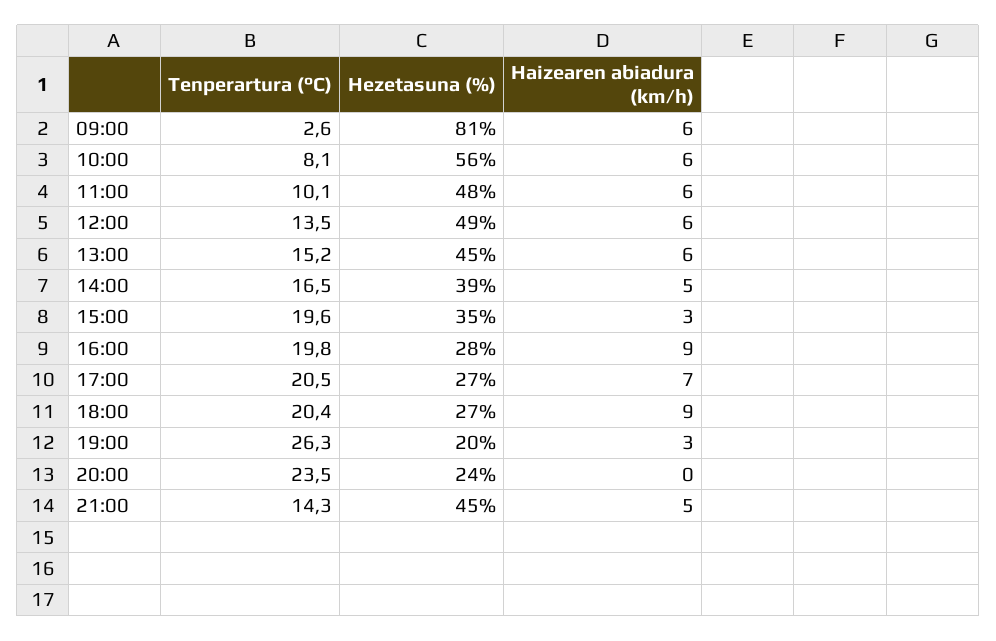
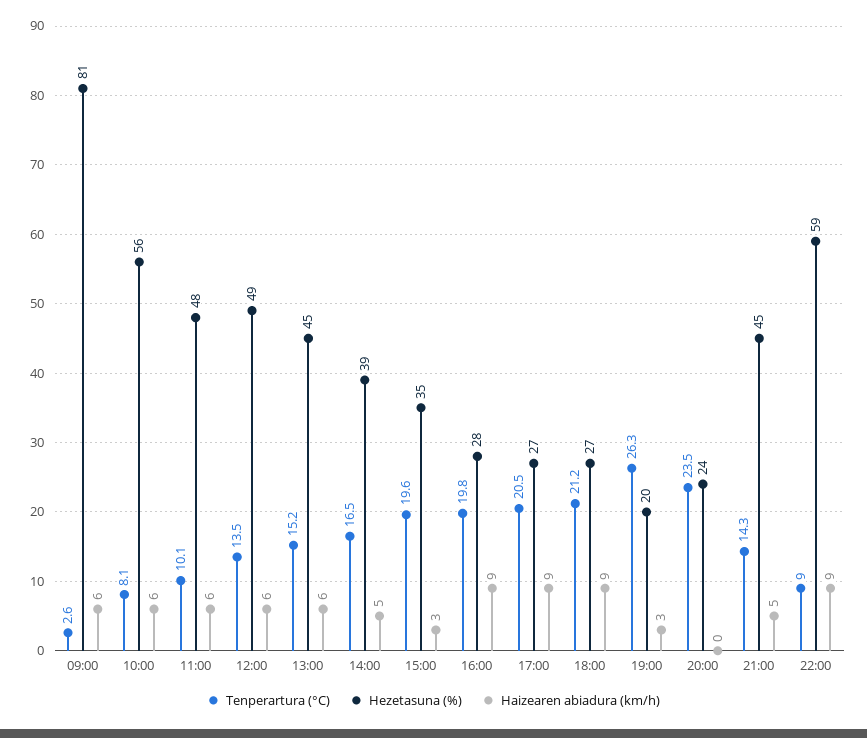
Haizearen abiadura (km/h), 17:00: 7 -> 9
Tenperartura (°C), 18:00: 20.4 -> 21.2
Tenperartura (°C), 22:00: none -> 9
Hezetasuna (%), 22:00: none -> 59
Haizearen abiadura (km/h), 22:00: none -> 9

